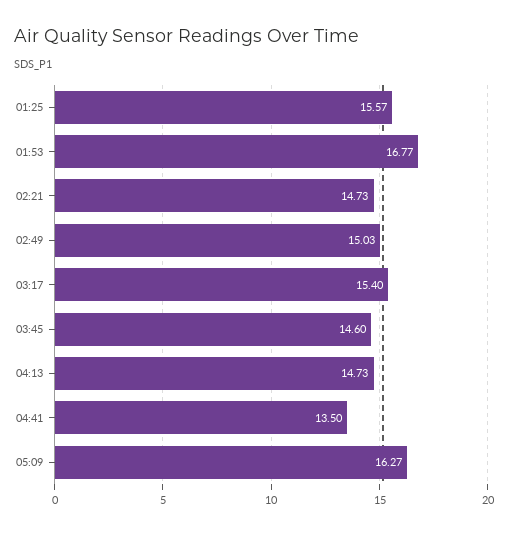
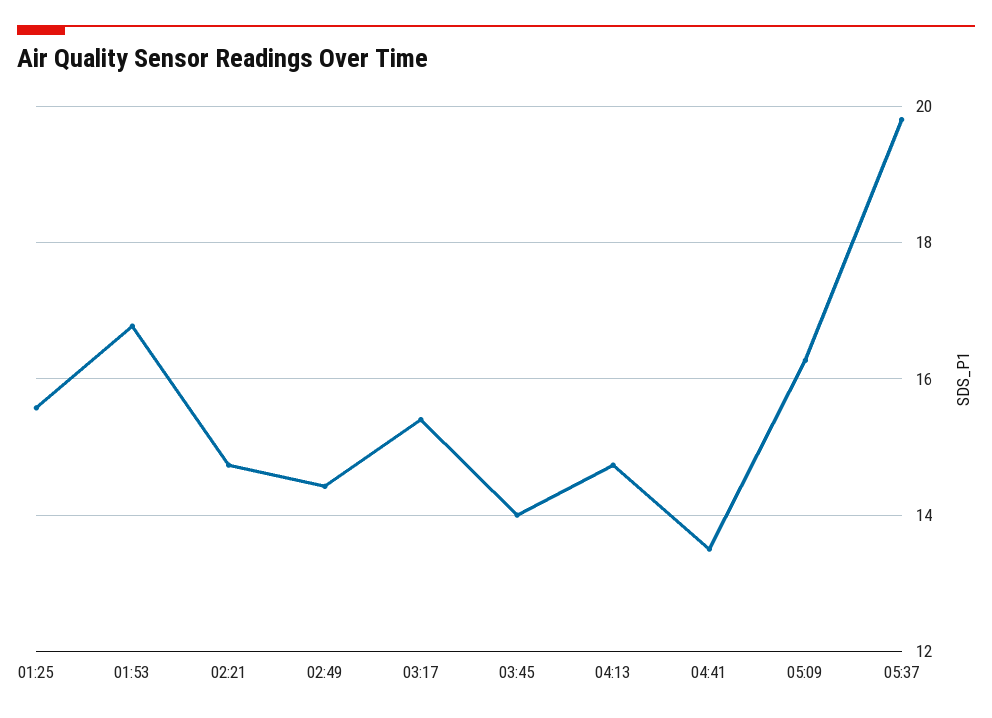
02:49: 15.03 -> 14.4
03:45: 14.6 -> 14
05:37: none -> 19.8

